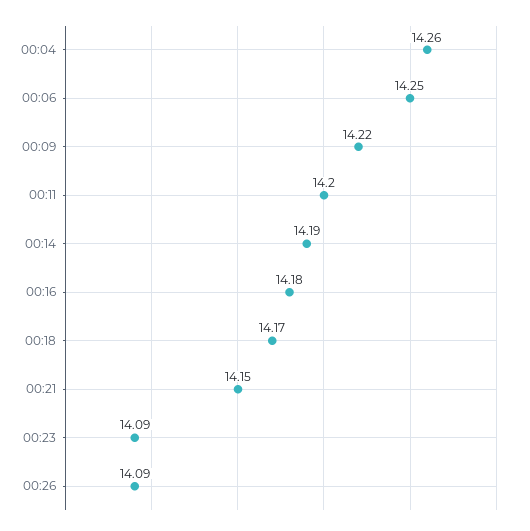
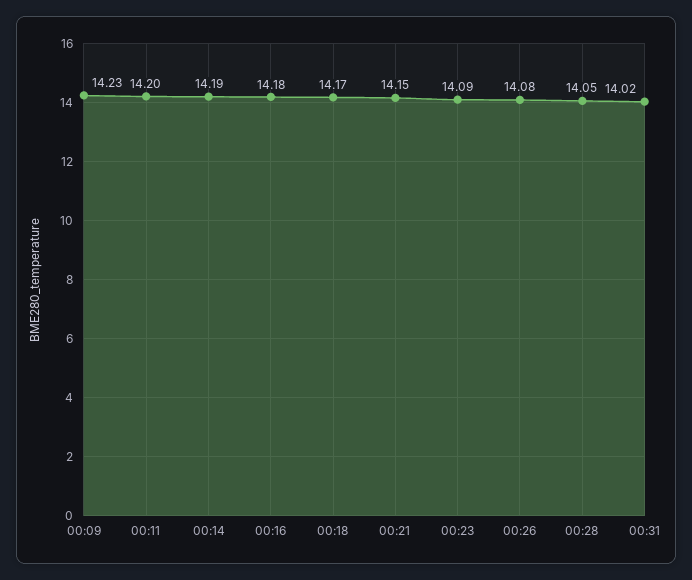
00:04: 14.26 -> none
00:06: 14.25 -> none
00:09: 14.22 -> 14.23
00:26: 14.09 -> 14.08
00:28: none -> 14.05
00:31: none -> 14.02

